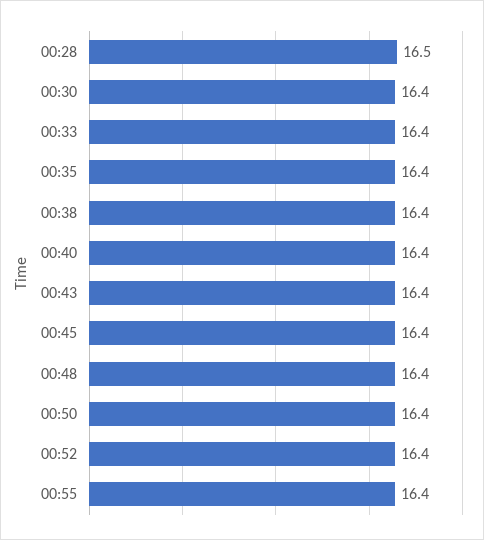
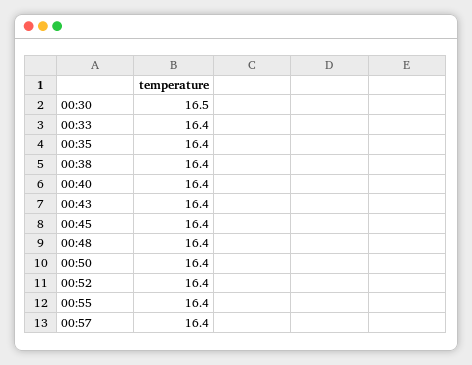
00:28: 16.5 -> none
00:30: 16.4 -> 16.5
00:57: none -> 16.4

